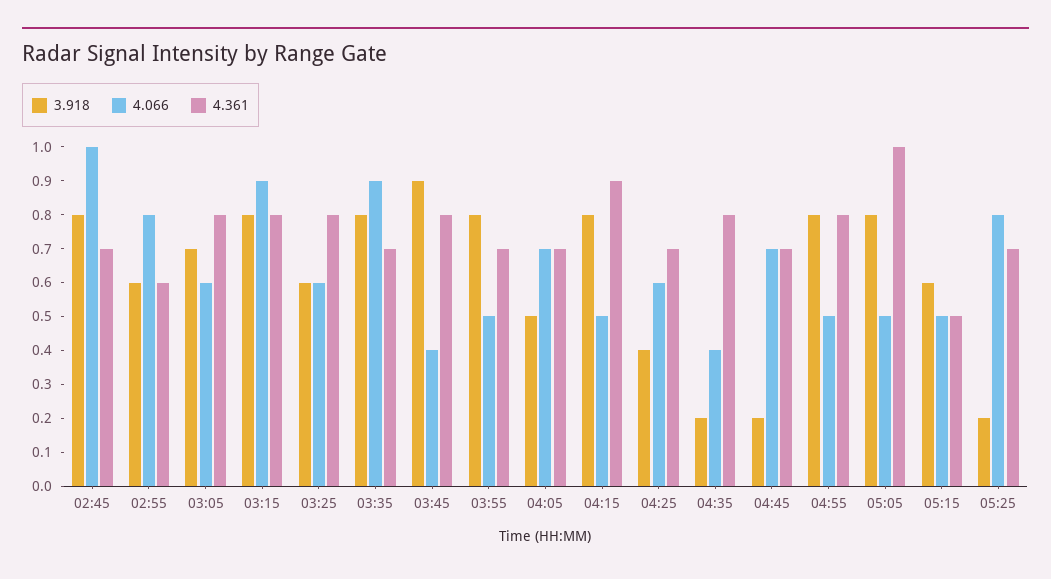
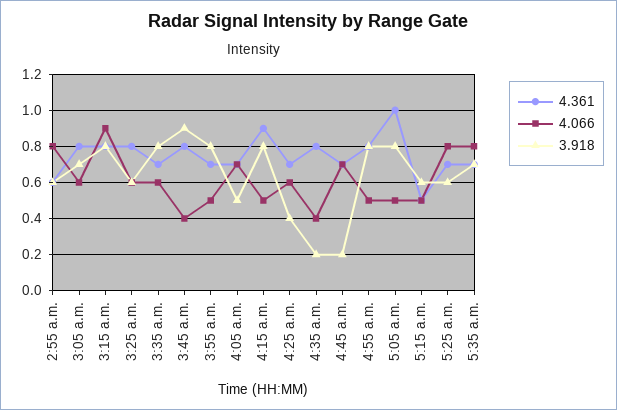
3.918, 02:45: 0.8 -> none
4.066, 02:45: 1 -> none
4.361, 02:45: 0.7 -> none
4.066, 03:35: 0.9 -> 0.6
3.918, 05:25: 0.2 -> 0.6
4.361, 5:35 a.m.: none -> 0.7
4.066, 5:35 a.m.: none -> 0.8
3.918, 5:35 a.m.: none -> 0.7

